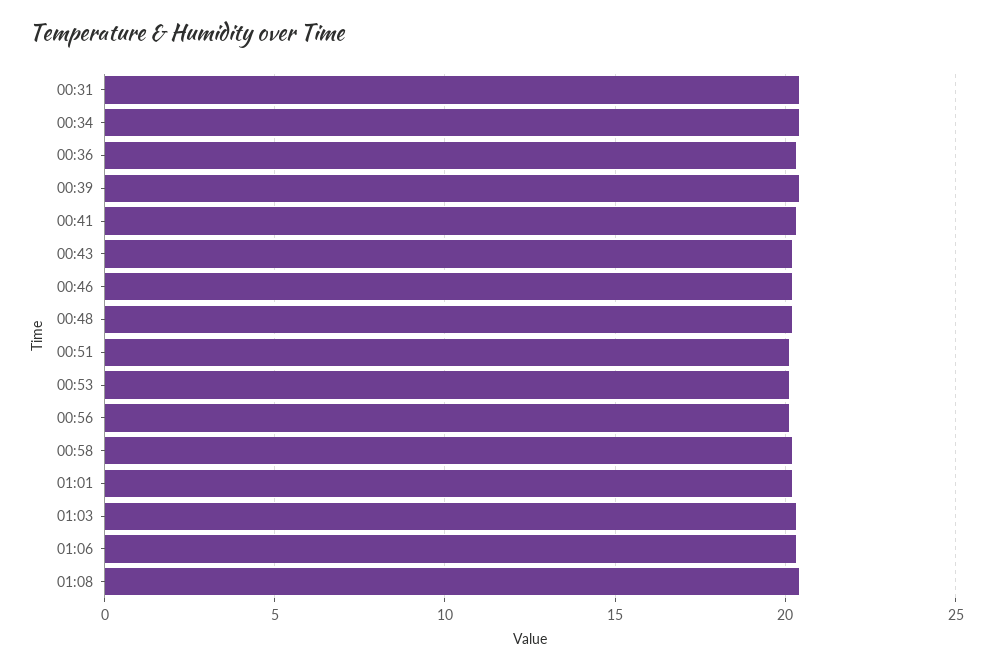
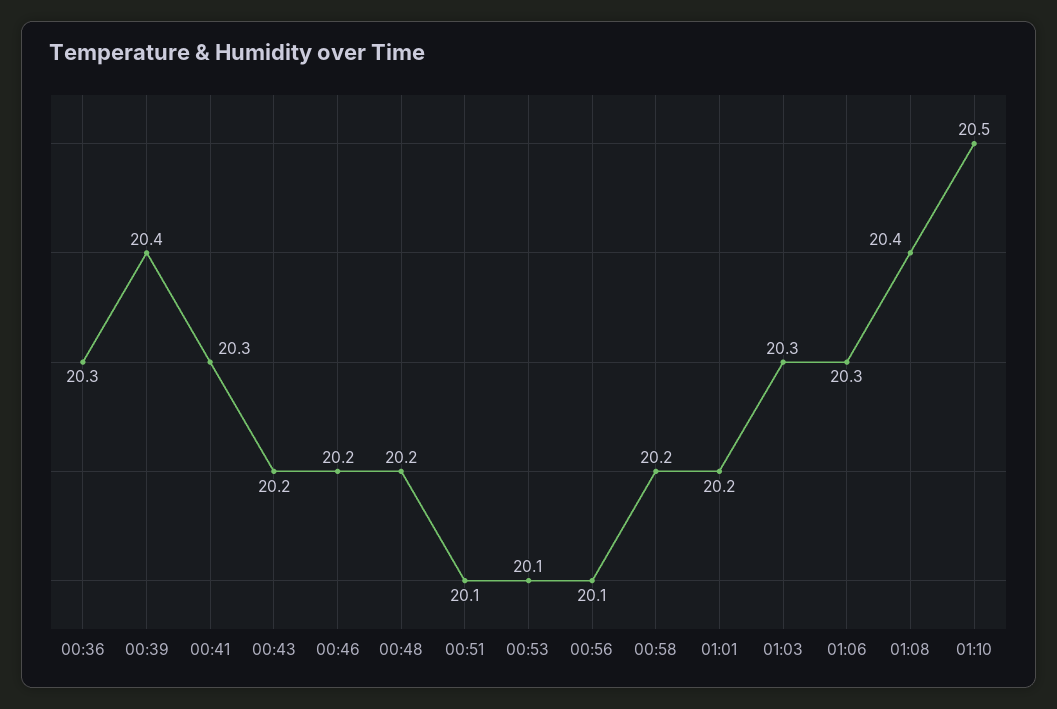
00:31: 20.5 -> none
00:34: 20.5 -> none
01:10: none -> 20.5

